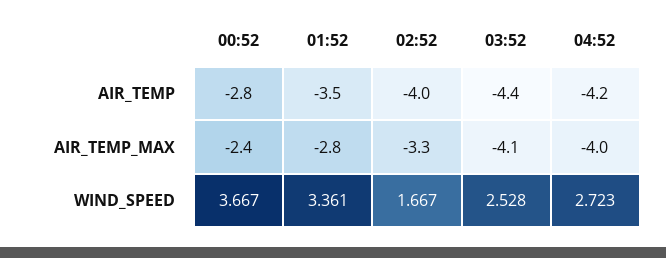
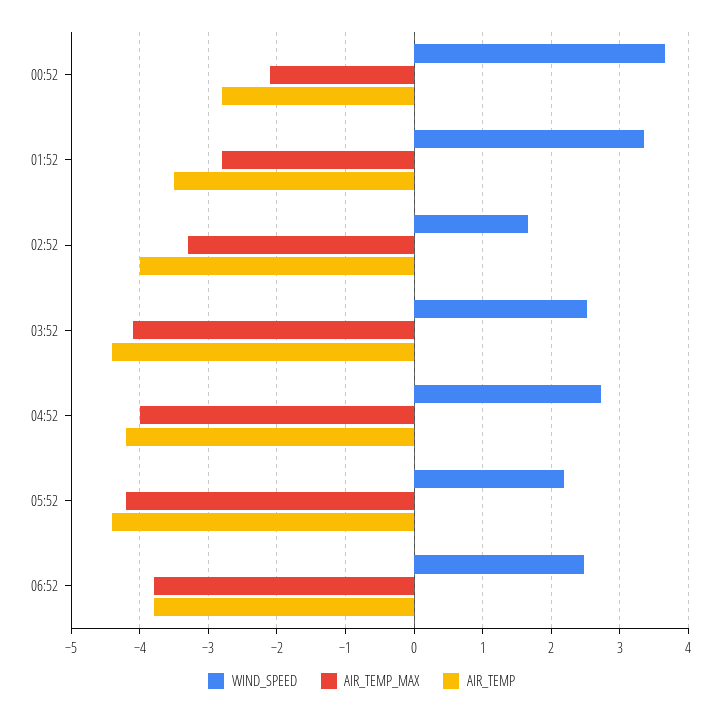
AIR_TEMP_MAX, 00:52: -2.4 -> -2.1
WIND_SPEED, 05:52: none -> 2.2
AIR_TEMP_MAX, 05:52: none -> -4.2
AIR_TEMP, 05:52: none -> -4.4
WIND_SPEED, 06:52: none -> 2.5
AIR_TEMP_MAX, 06:52: none -> -3.8
AIR_TEMP, 06:52: none -> -3.8

